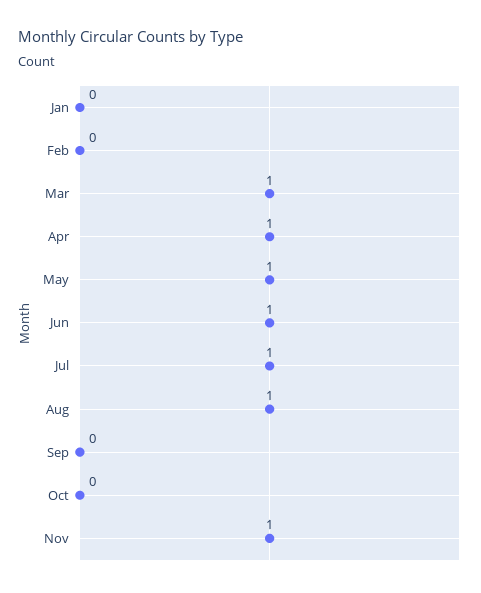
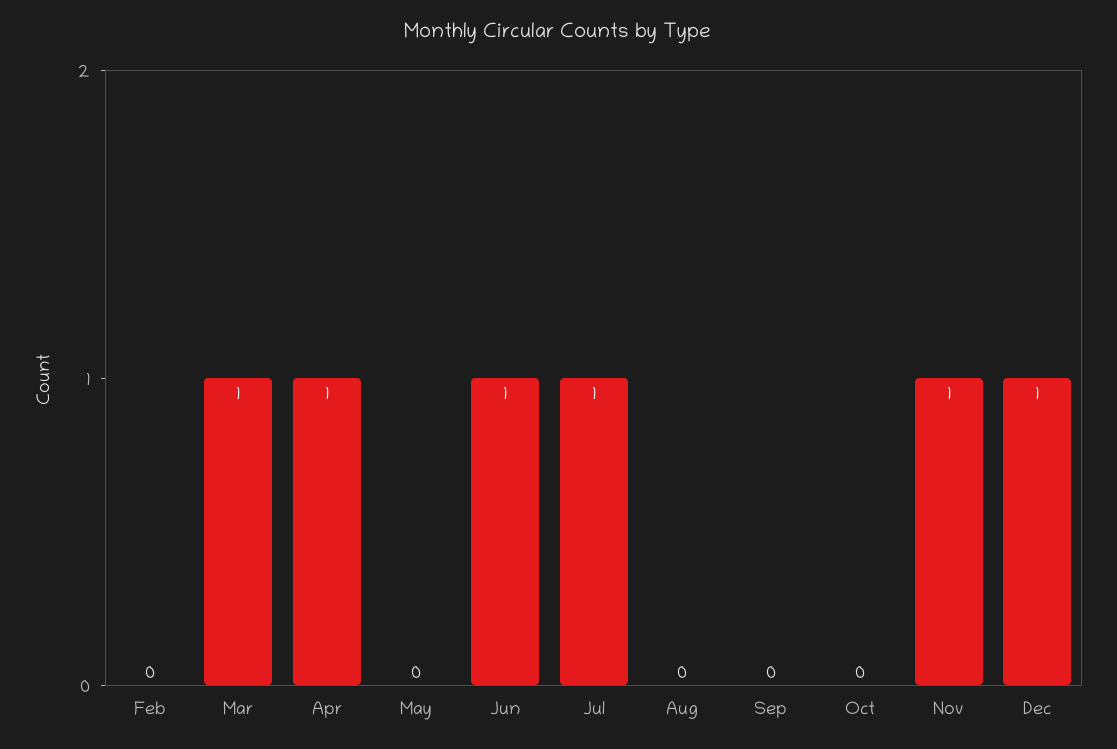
Jan: 0 -> none
May: 1 -> 0
Aug: 1 -> 0
Dec: none -> 1

